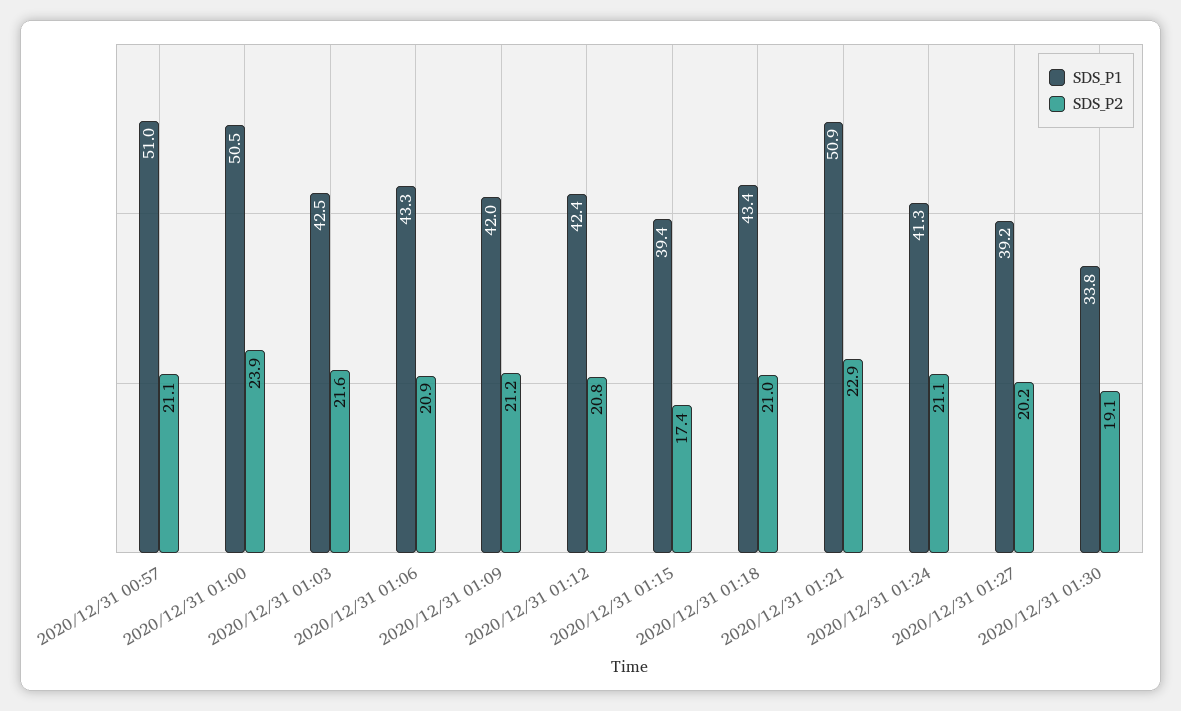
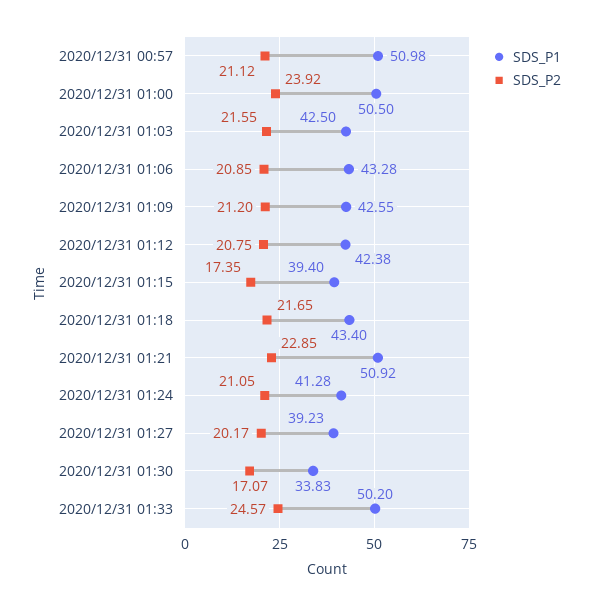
SDS_P1, 2020/12/31 01:09: 42 -> 42.55
SDS_P2, 2020/12/31 01:18: 21 -> 21.65
SDS_P2, 2020/12/31 01:30: 19.1 -> 17.07
SDS_P1, 2020/12/31 01:33: none -> 50.2
SDS_P2, 2020/12/31 01:33: none -> 24.57

